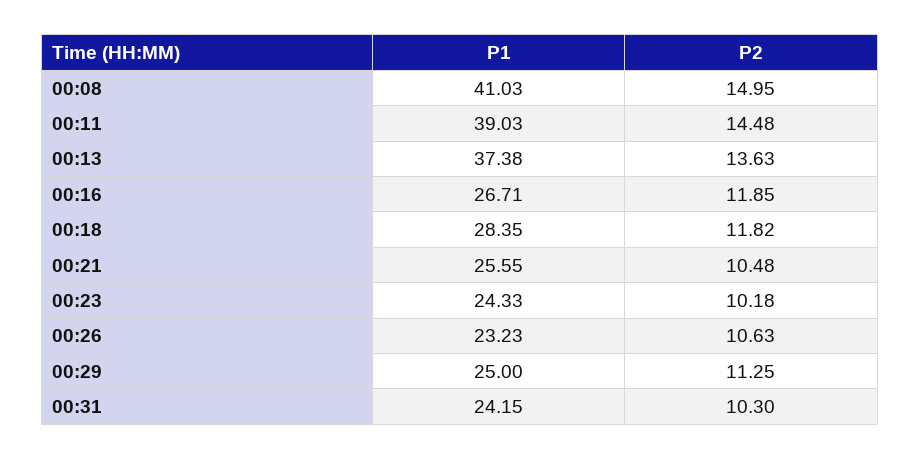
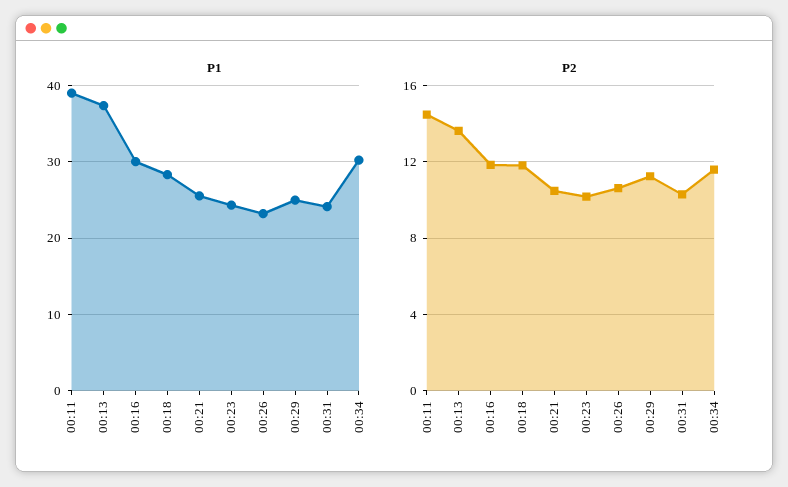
P1, 00:08: 41.03 -> none
P2, 00:08: 14.95 -> none
P1, 00:16: 26.71 -> 30
P1, 00:34: none -> 30
P2, 00:34: none -> 11.5

